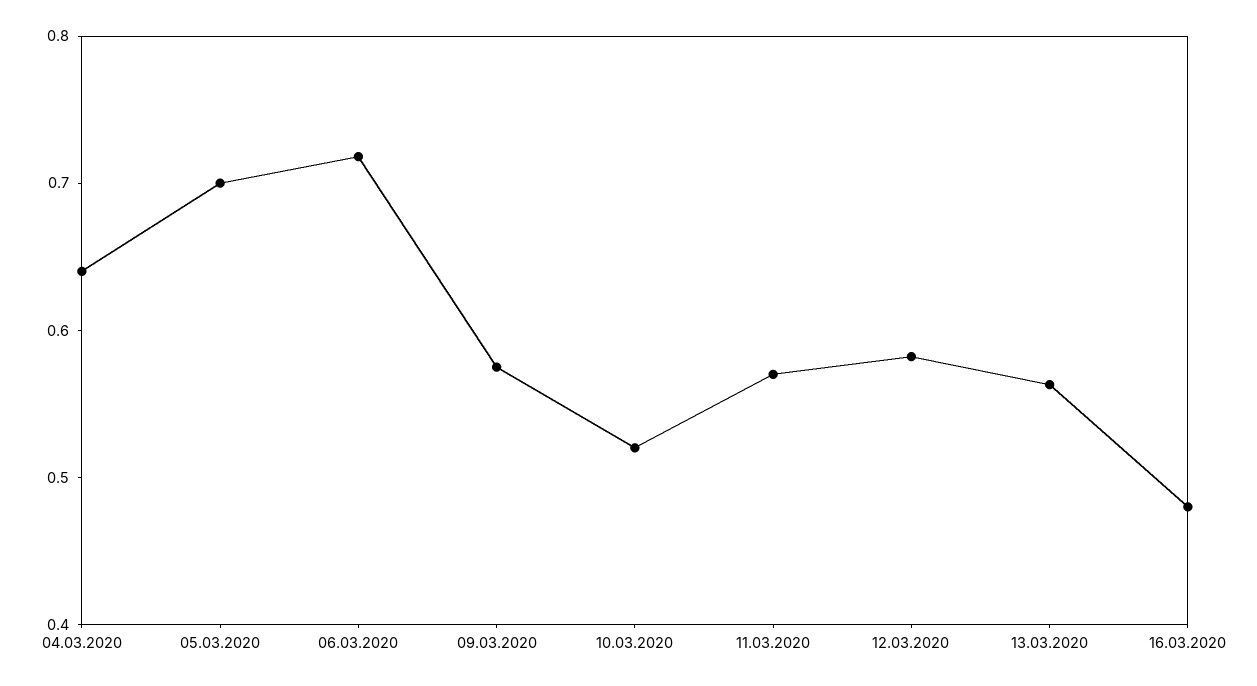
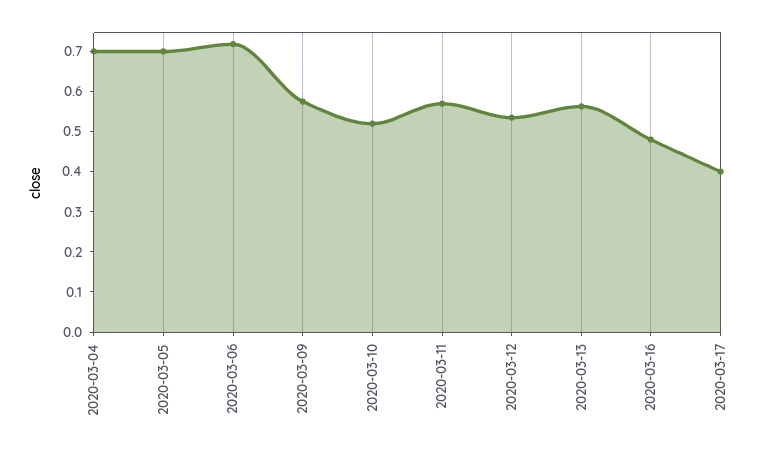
04.03.2020: 0.64 -> 0.7
12.03.2020: 0.58 -> 0.54
2020-03-17: none -> 0.4

